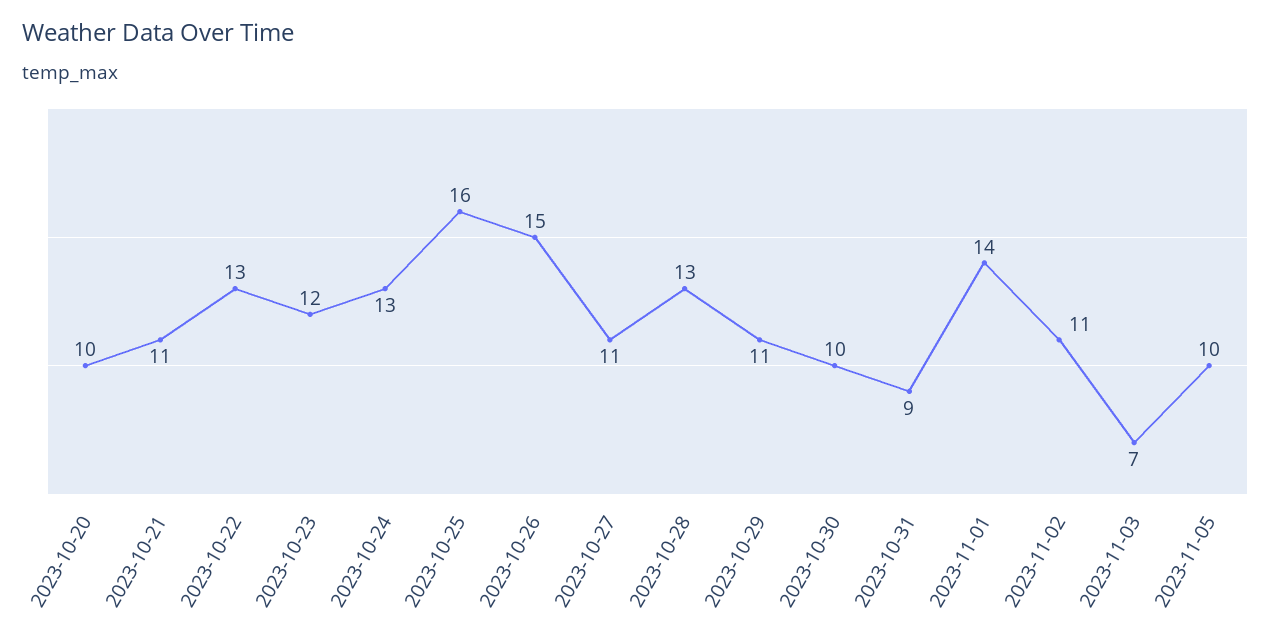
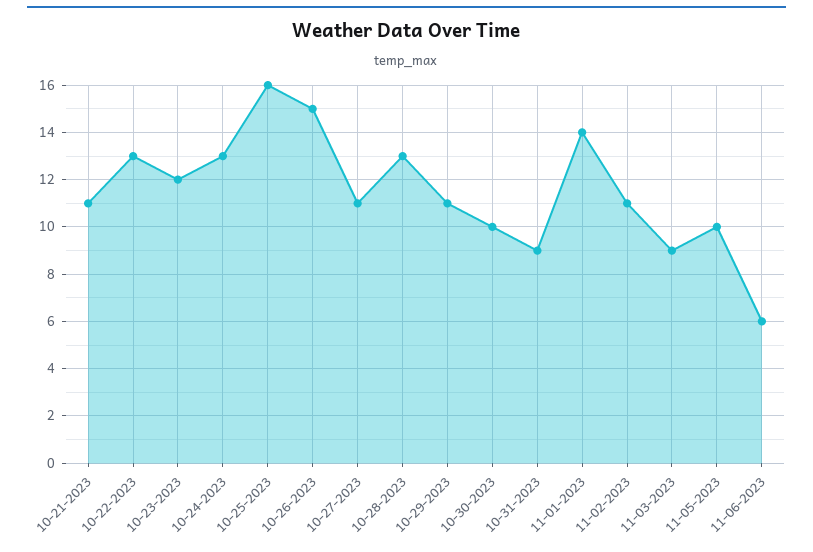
2023-10-20: 10 -> none
2023-11-03: 7 -> 9
11-06-2023: none -> 6

